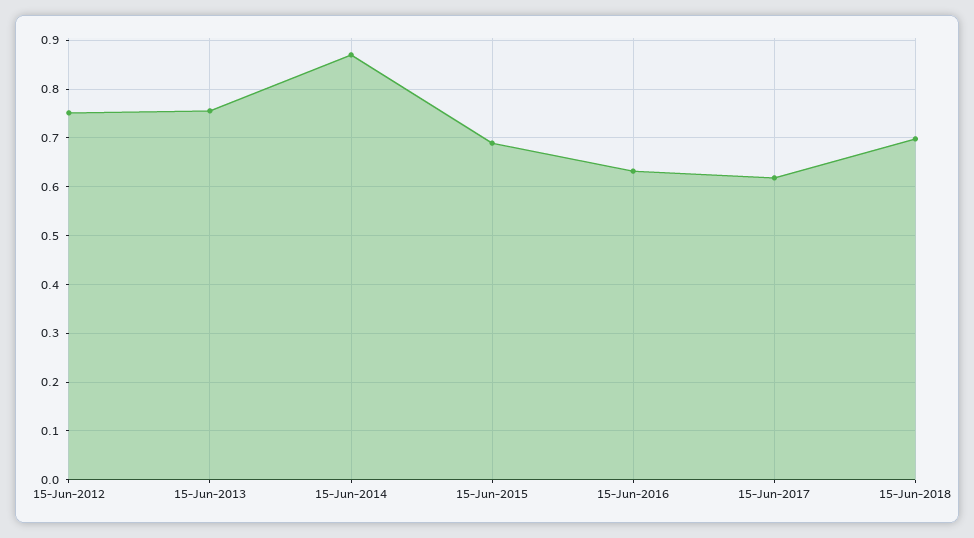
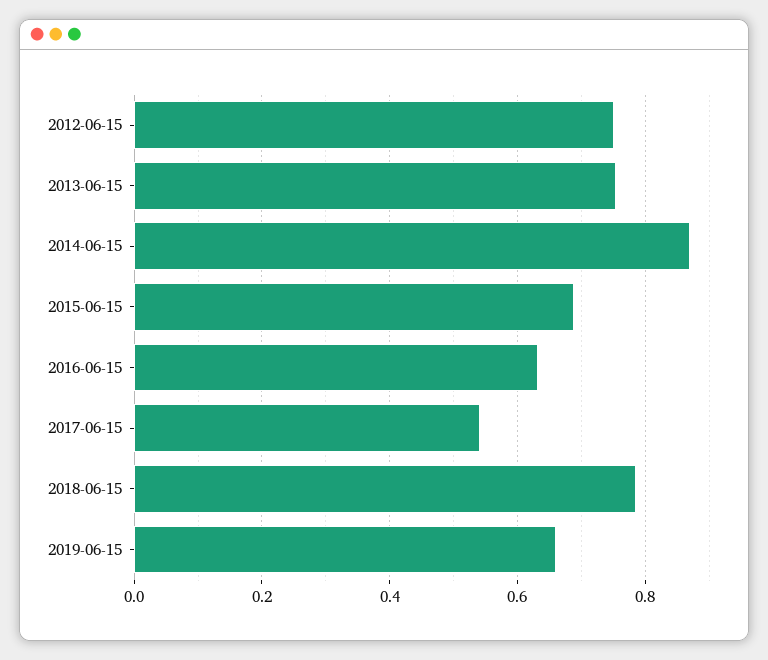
15-Jun-2017: 0.62 -> 0.54
15-Jun-2018: 0.7 -> 0.78
2019-06-15: none -> 0.66

